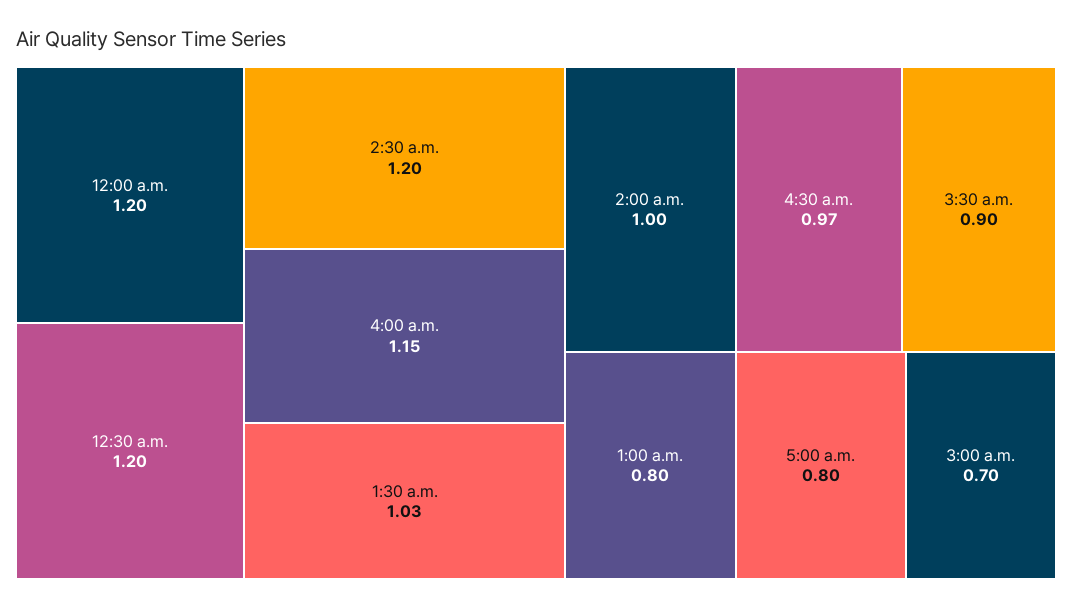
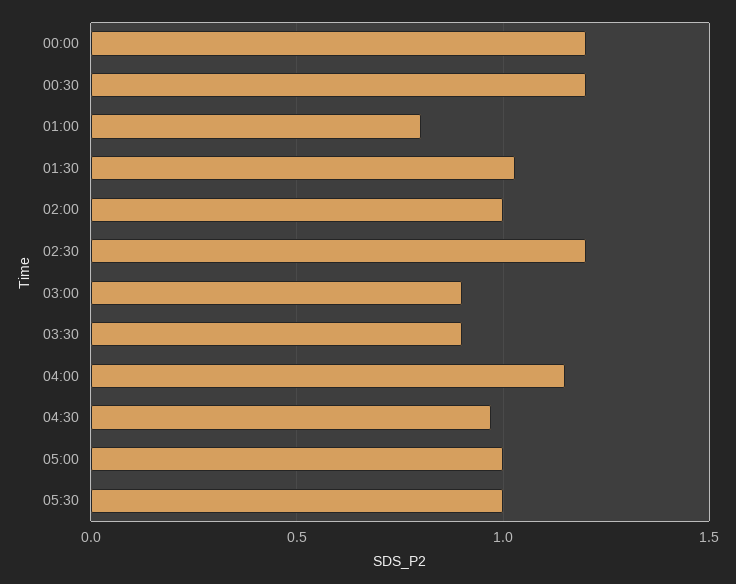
5:00 a.m.: 0.8 -> 1
3:00 a.m.: 0.7 -> 0.9
05:30: none -> 1

